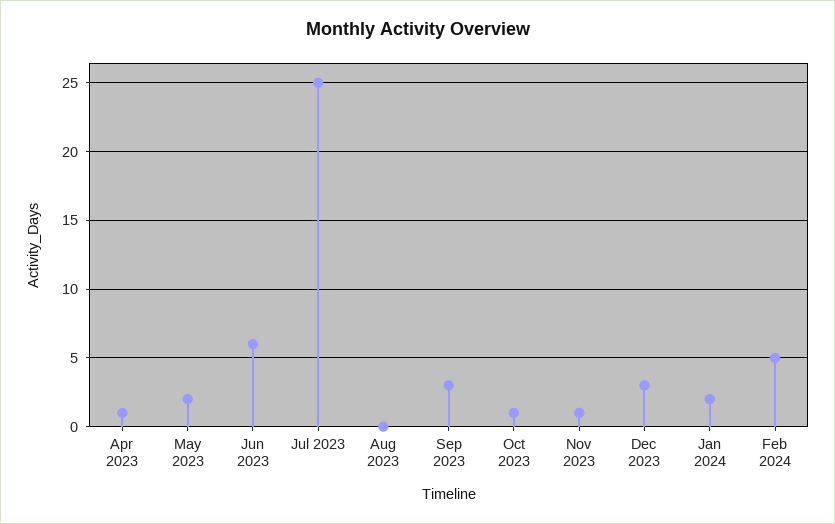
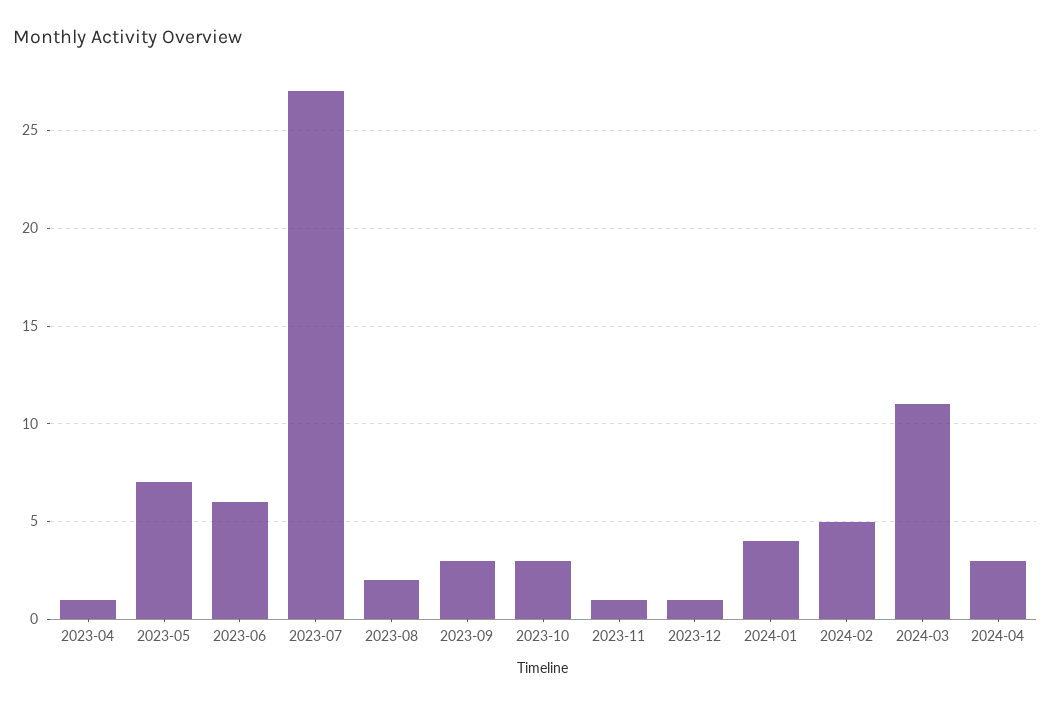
May 2023: 2 -> 7
Jul 2023: 25 -> 27
Aug 2023: 0 -> 2
Oct 2023: 1 -> 3
Dec 2023: 3 -> 1
Jan 2024: 2 -> 4
2024-03: none -> 11
2024-04: none -> 3

